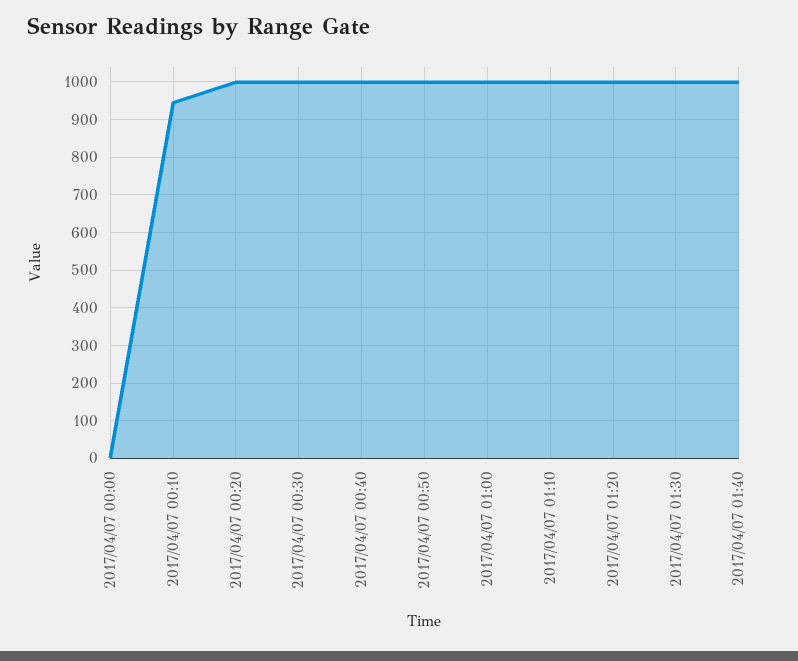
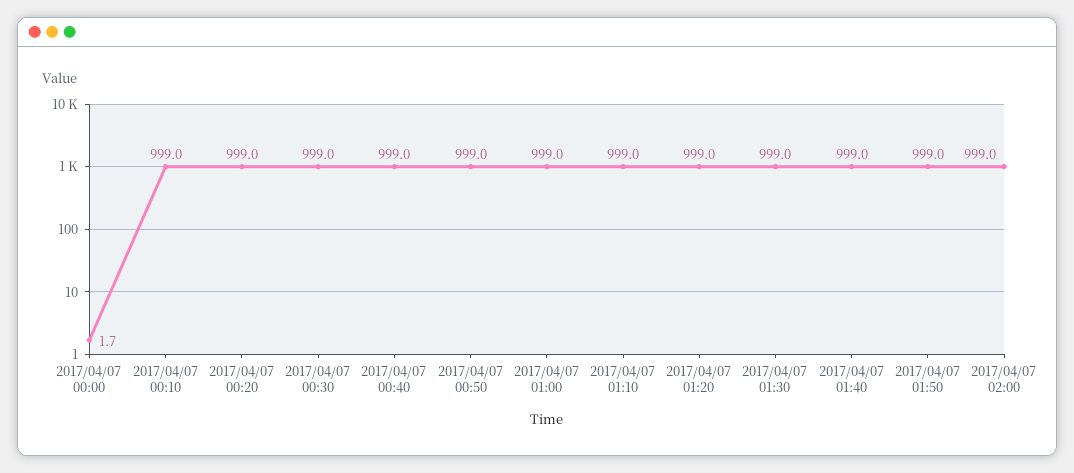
2017/04/07 00:10: 940 -> 999
2017/04/07 01:50: none -> 999
2017/04/07 02:00: none -> 999

